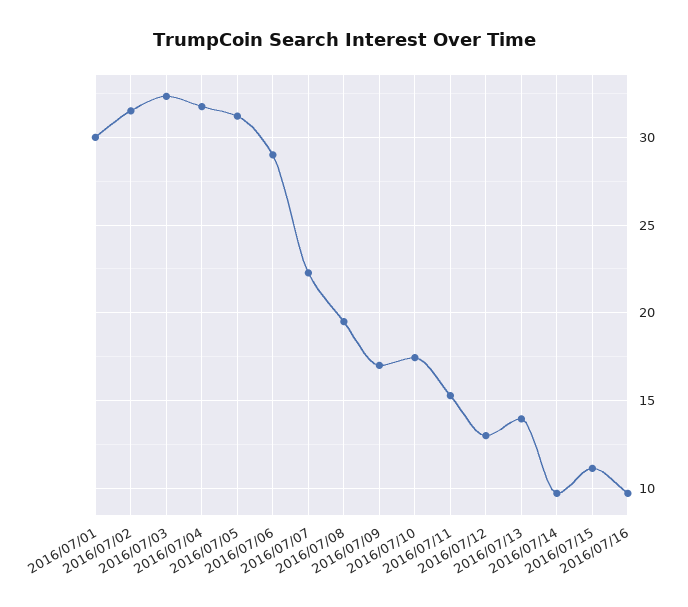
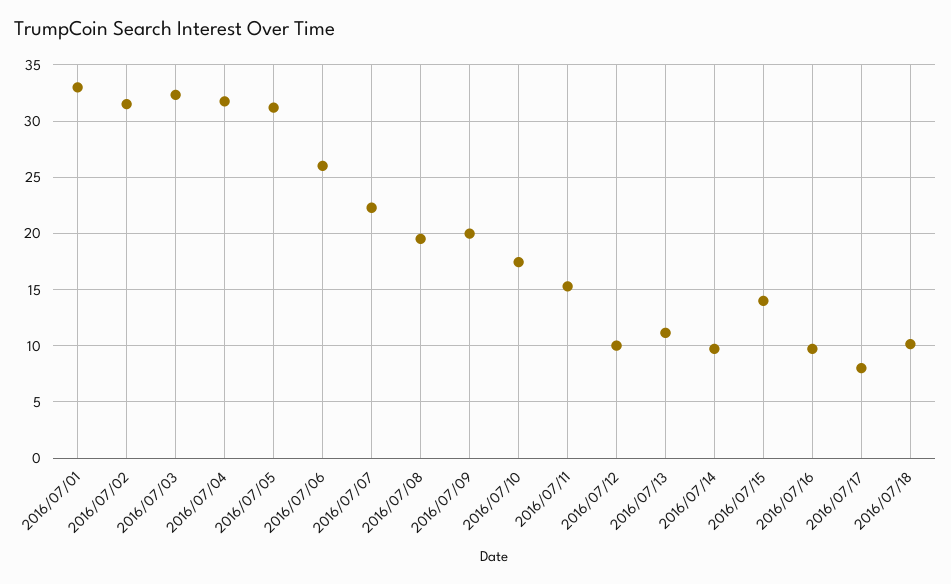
2016/07/01: 30 -> 33
2016/07/06: 29 -> 26
2016/07/09: 17 -> 20
2016/07/12: 13 -> 10
2016/07/13: 14 -> 11
2016/07/15: 11 -> 14
2016/07/17: none -> 8
2016/07/18: none -> 10

